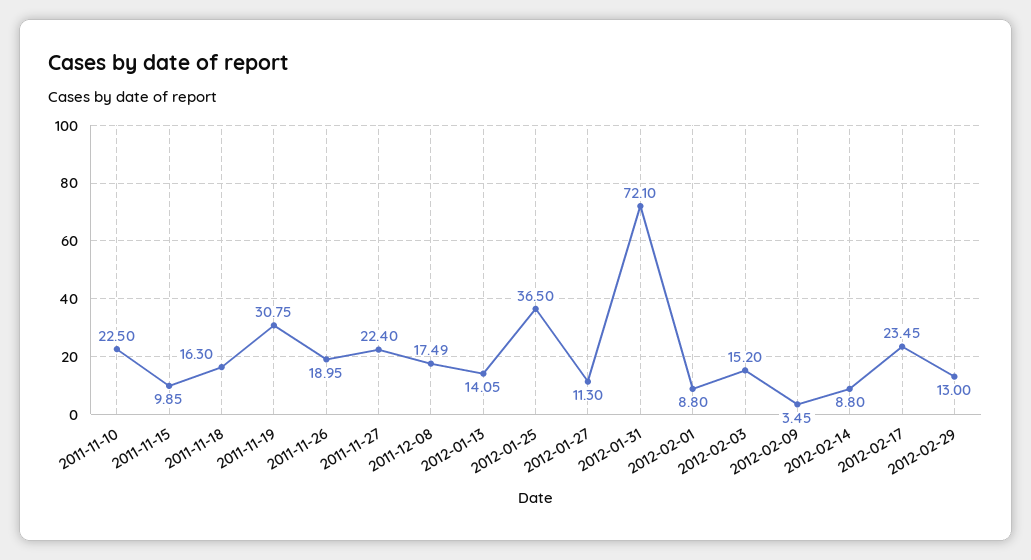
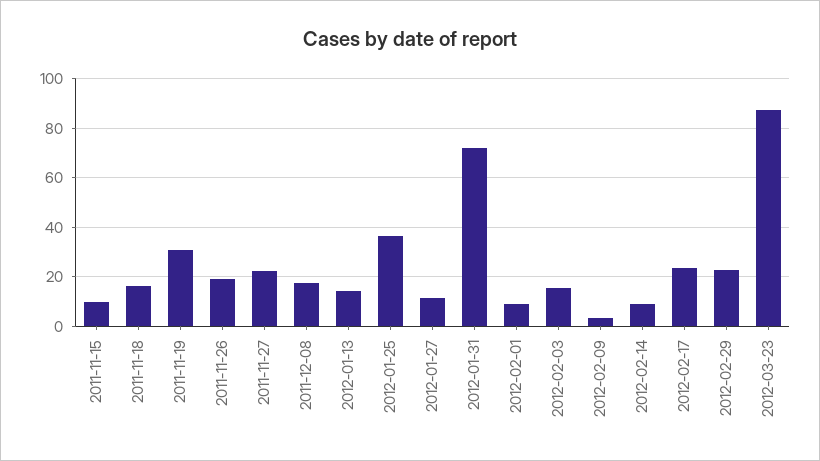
2011-11-10: 22.5 -> none
2012-02-29: 13 -> 22.5
2012-03-23: none -> 87.5

